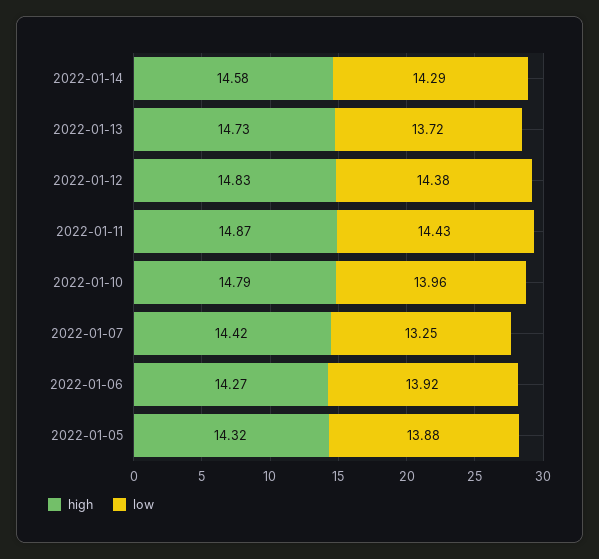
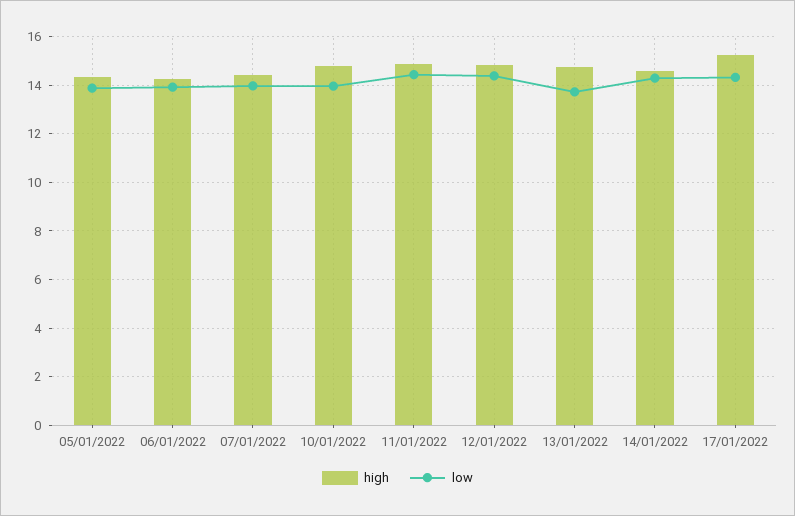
low, 2022-01-07: 13.25 -> 14
high, 17/01/2022: none -> 15.25
low, 17/01/2022: none -> 14.25

